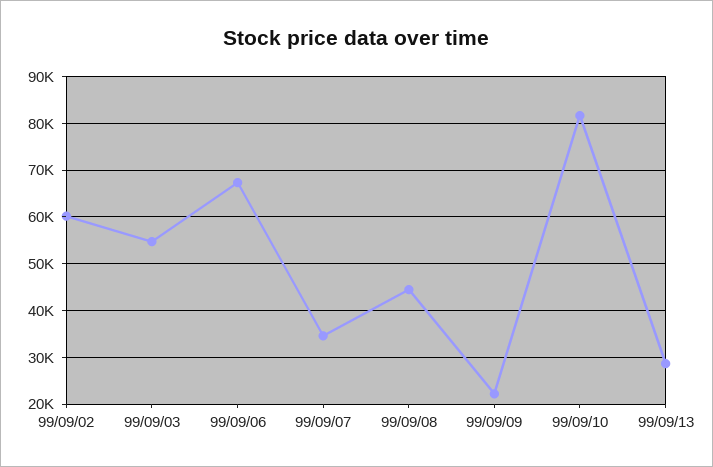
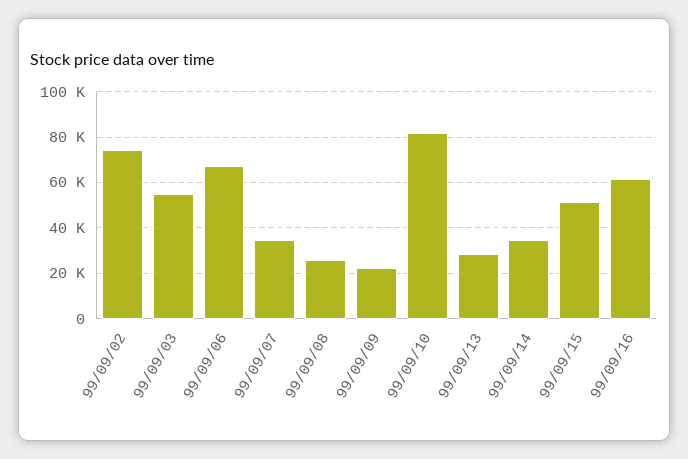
99/09/02: 60000 -> 75000
99/09/08: 44000 -> 25000
99/09/14: none -> 35000
99/09/15: none -> 50000
99/09/16: none -> 60000

